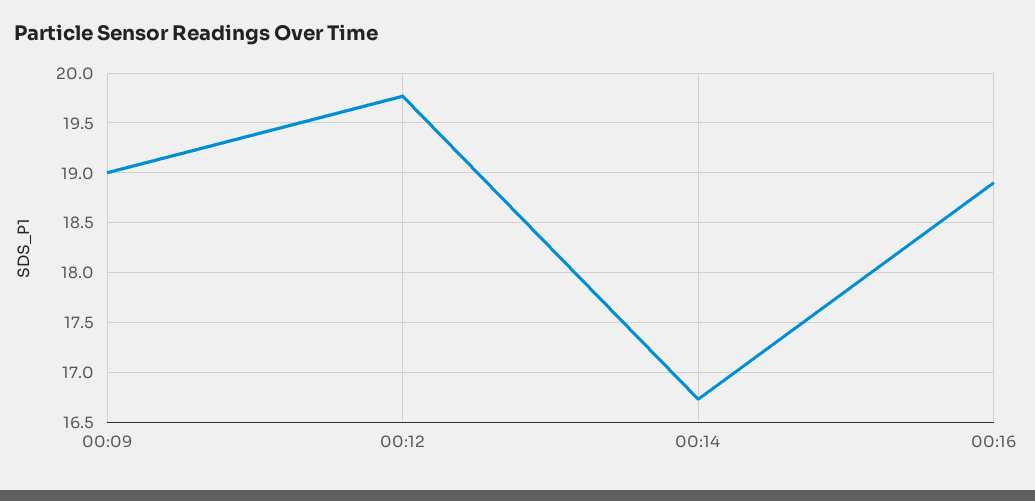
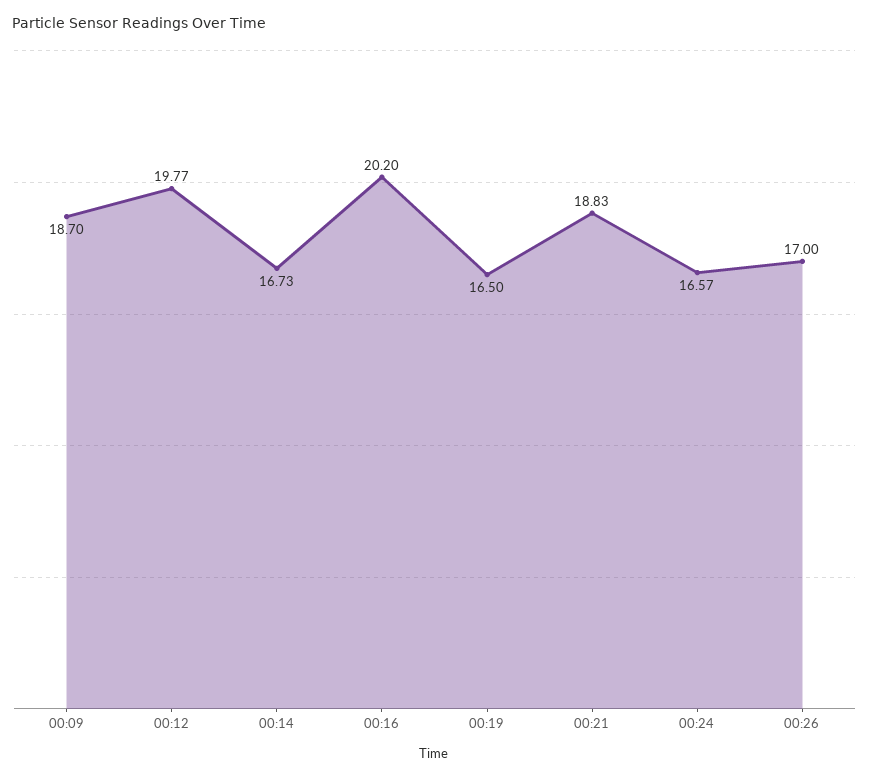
00:09: 19 -> 18.7
00:16: 18.9 -> 20.2
00:19: none -> 16.5
00:21: none -> 18.83
00:24: none -> 16.57
00:26: none -> 17

